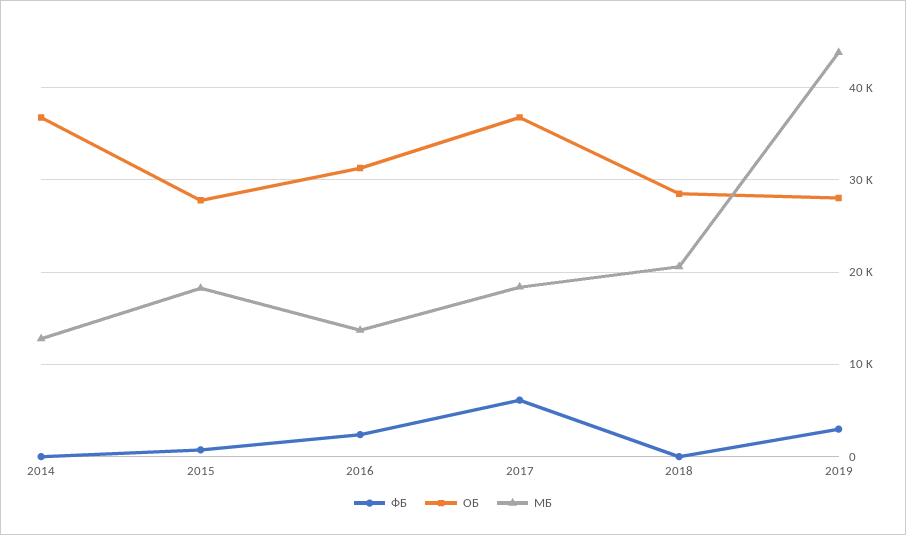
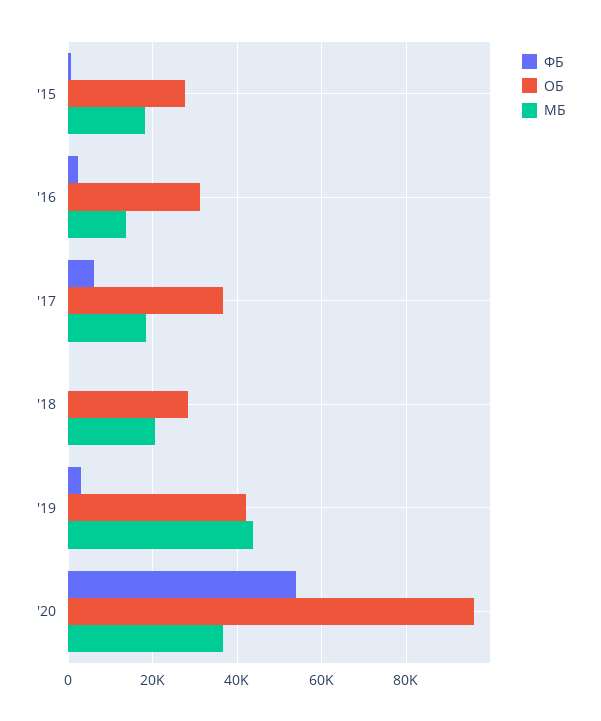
ФБ, 2014: 0 -> none
ОБ, 2014: 37000 -> none
МБ, 2014: 13000 -> none
ОБ, 2019: 28000 -> 42000
ФБ, '20: none -> 54000
ОБ, '20: none -> 96000
МБ, '20: none -> 36000

